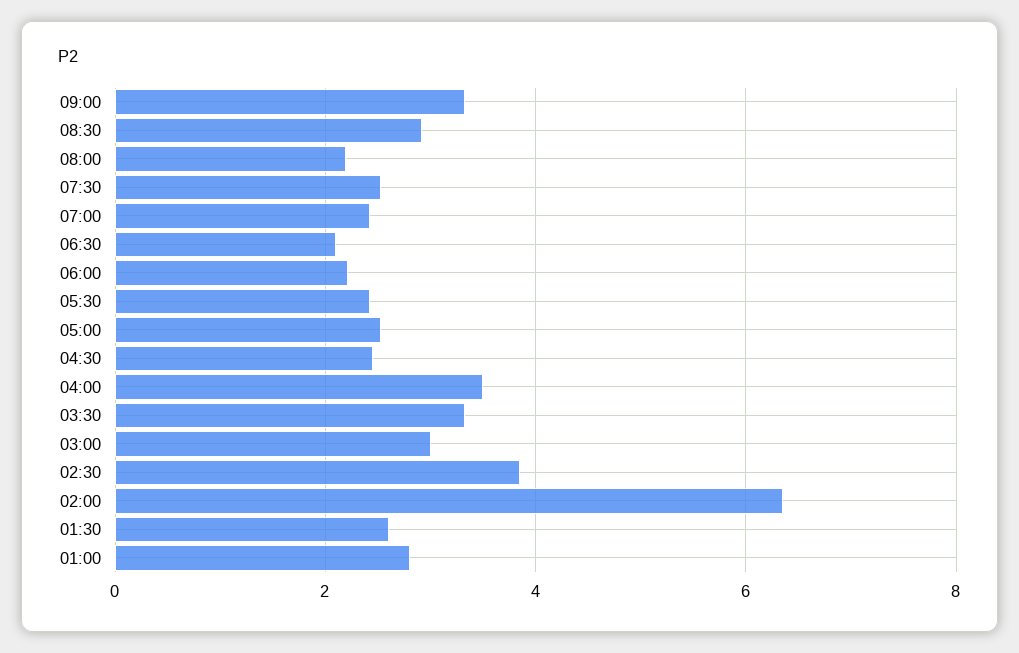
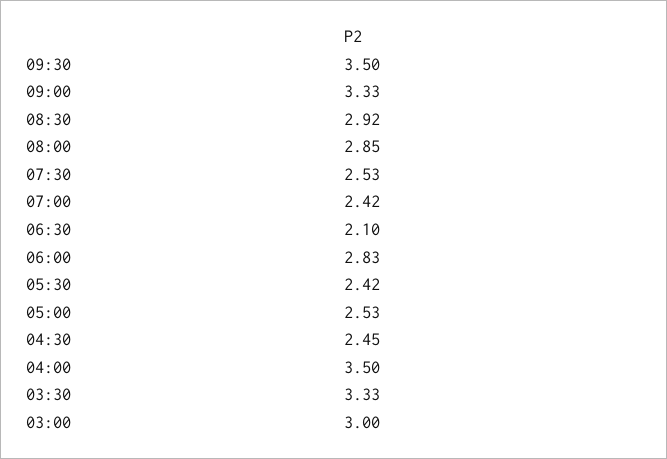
08:00: 2.2 -> 2.85
06:00: 2.2 -> 2.83
02:30: 3.8 -> none
02:00: 6.4 -> none
01:30: 2.6 -> none
01:00: 2.8 -> none
09:30: none -> 3.5

